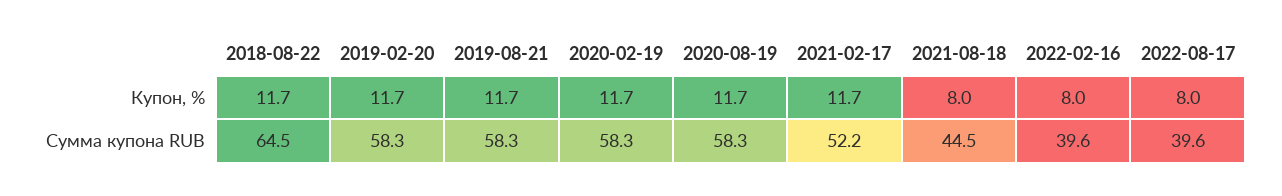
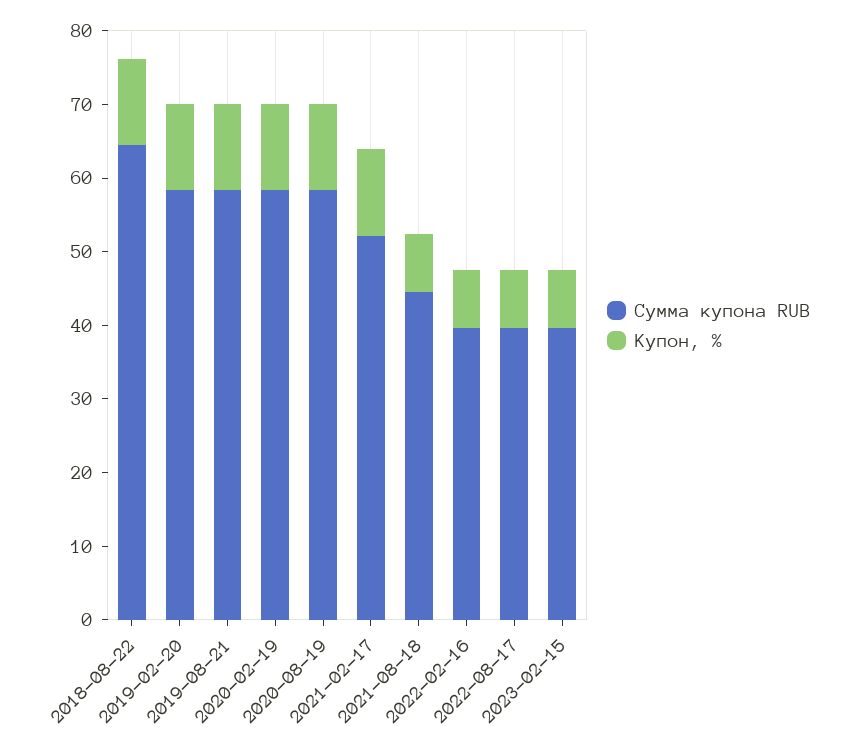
Сумма купона RUB, 2023-02-15: none -> 40
Купон, %, 2023-02-15: none -> 8

